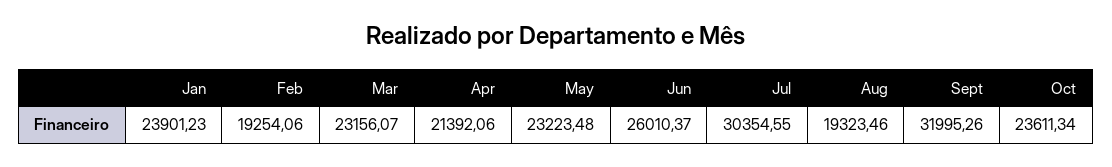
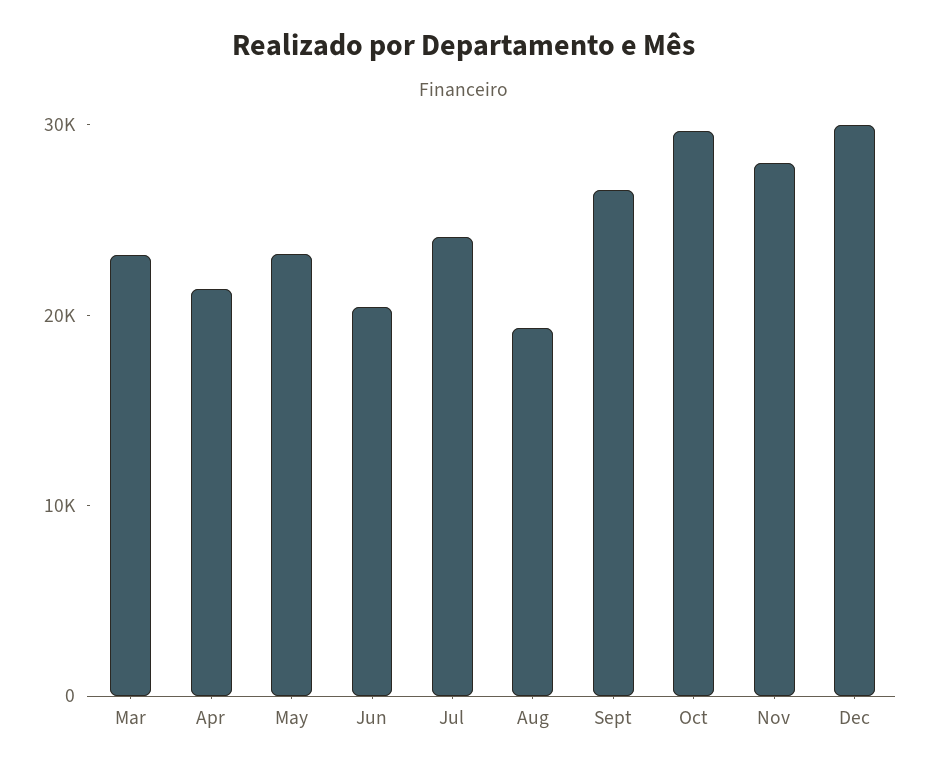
Jan: 23901.23 -> none
Feb: 19254.06 -> none
Jun: 26010.37 -> 20000
Jul: 30354.55 -> 24000
Sept: 31995.26 -> 26000
Oct: 23611.34 -> 30000
Nov: none -> 28000
Dec: none -> 30000

